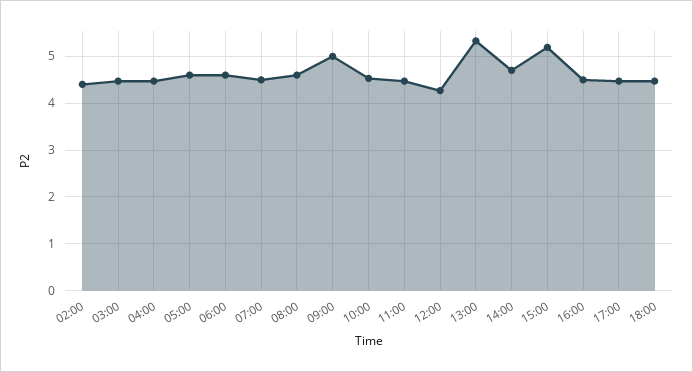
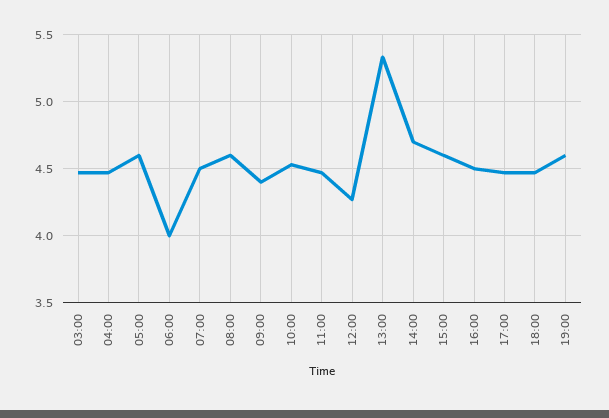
02:00: 4.4 -> none
06:00: 4.6 -> 4
09:00: 5 -> 4.4
15:00: 5.2 -> 4.6
19:00: none -> 4.6

